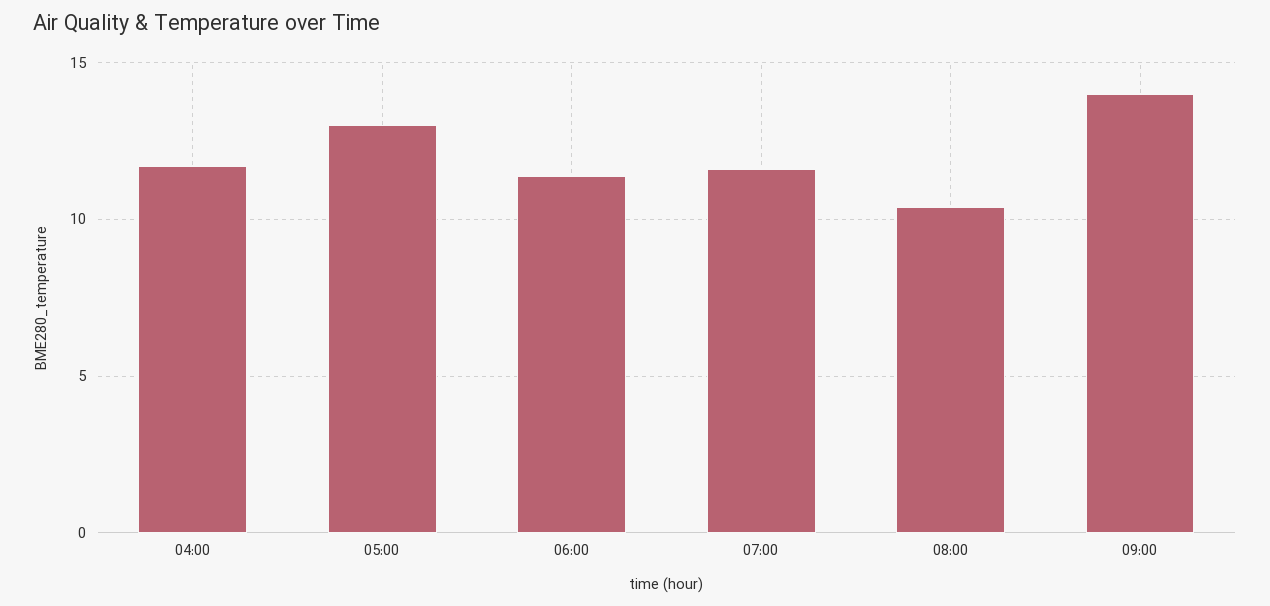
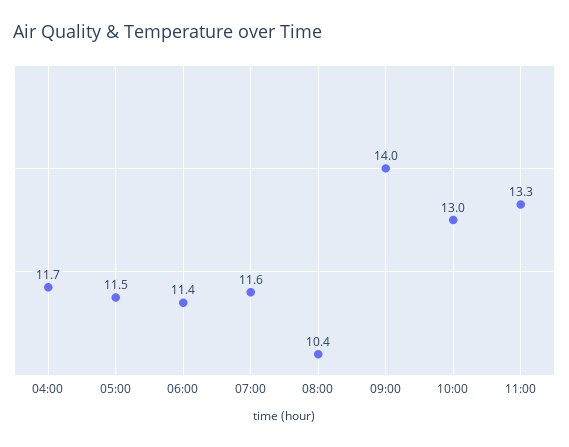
05:00: 13 -> 11.5
10:00: none -> 13
11:00: none -> 13.3

